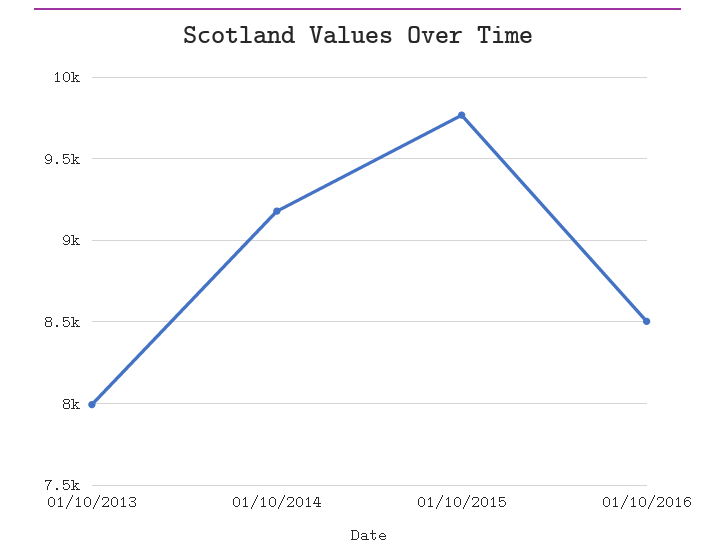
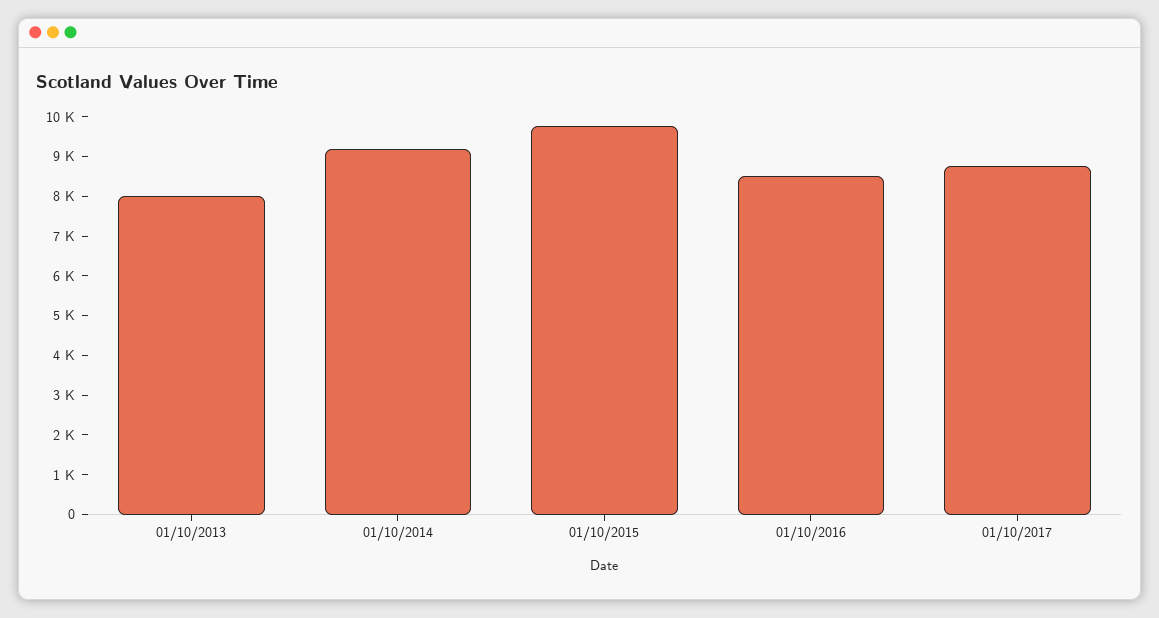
01/10/2017: none -> 8750

